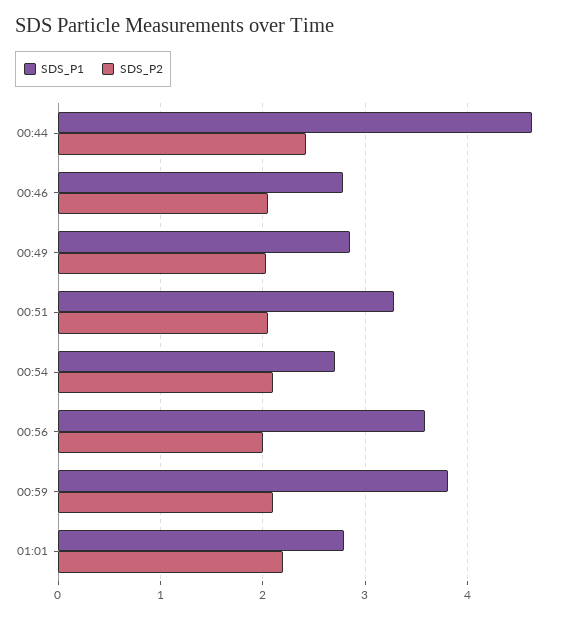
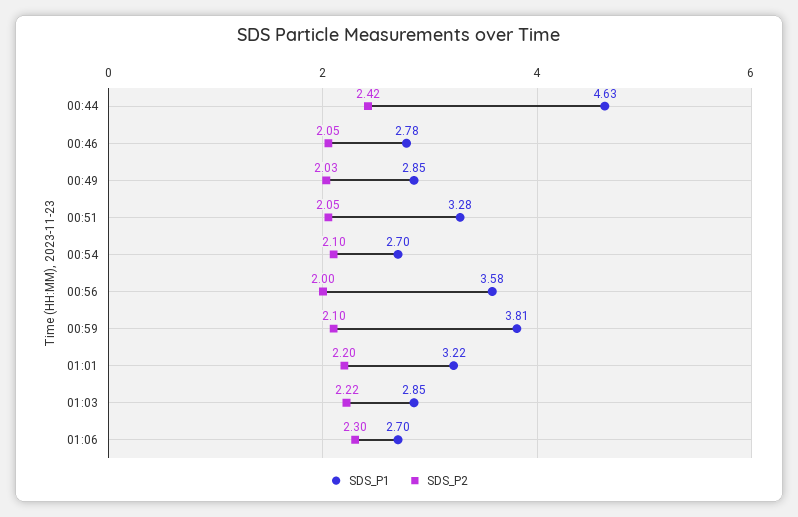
SDS_P1, 01:01: 2.8 -> 3.22
SDS_P1, 01:03: none -> 2.85
SDS_P2, 01:03: none -> 2.22
SDS_P1, 01:06: none -> 2.7
SDS_P2, 01:06: none -> 2.3

